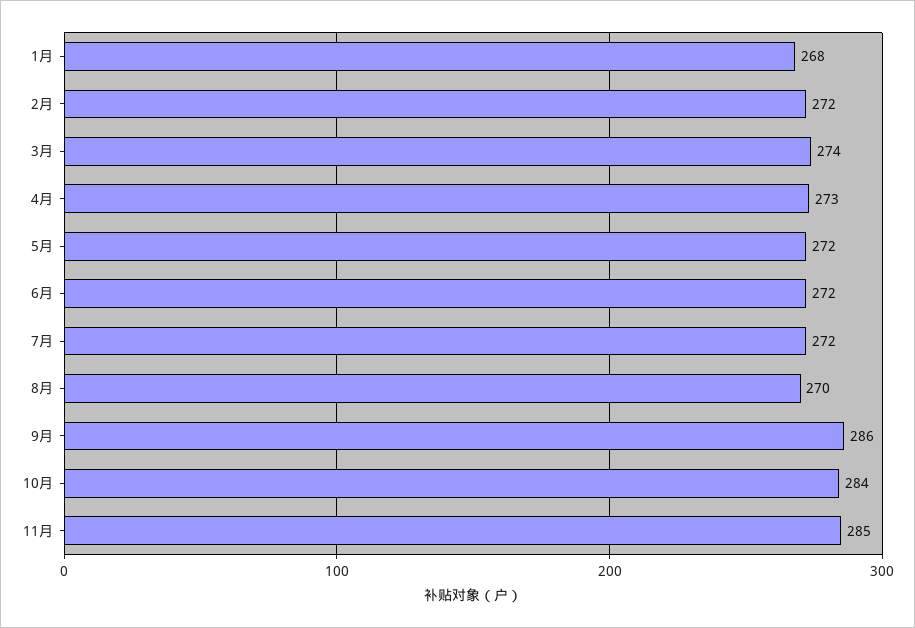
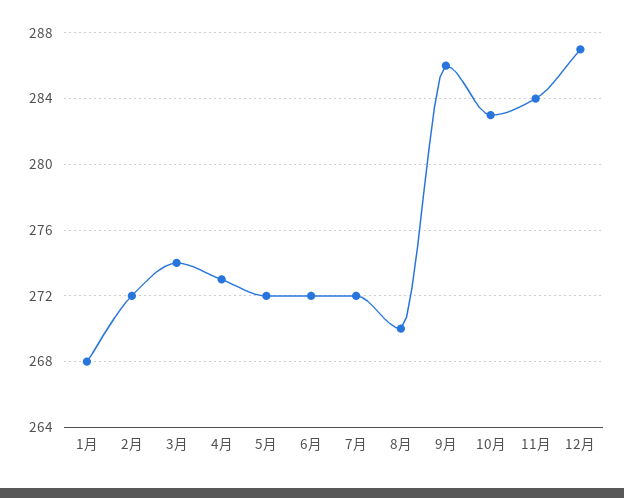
10月: 284 -> 283
11月: 285 -> 284
12月: none -> 287

